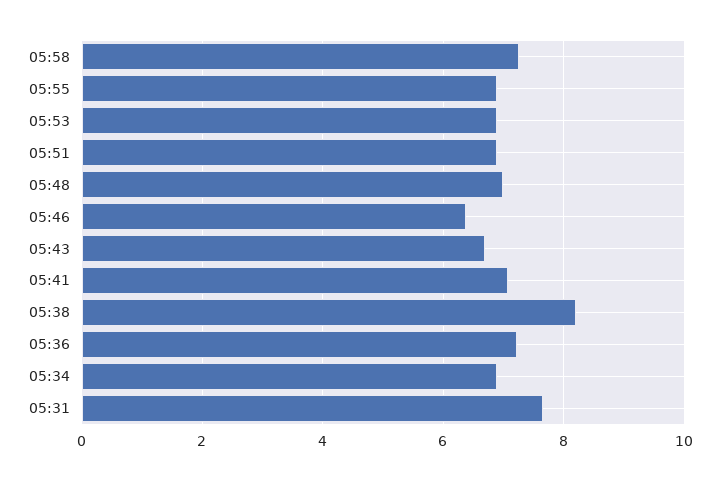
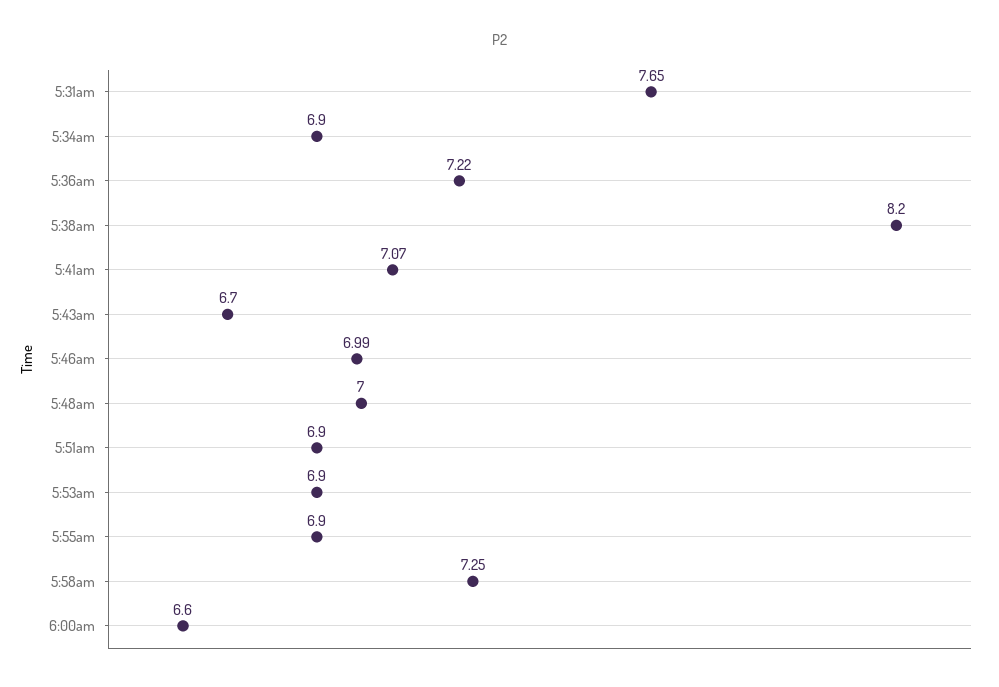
05:46: 6.4 -> 6.99
6:00am: none -> 6.6

